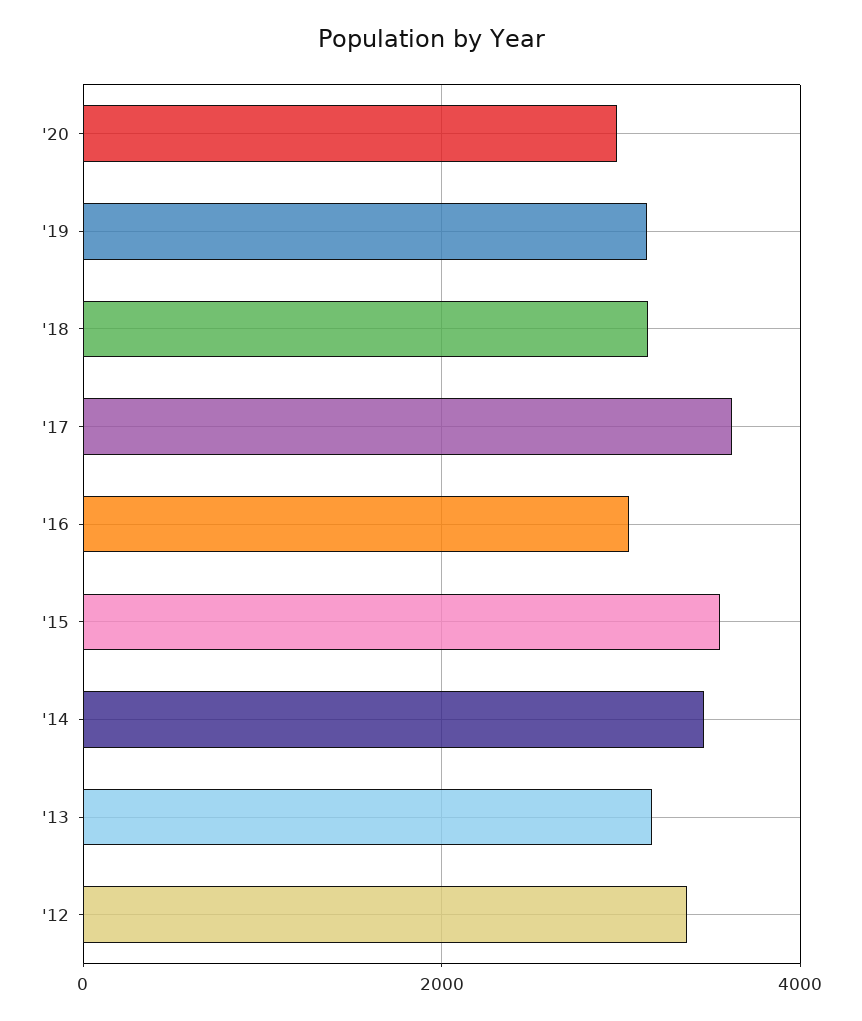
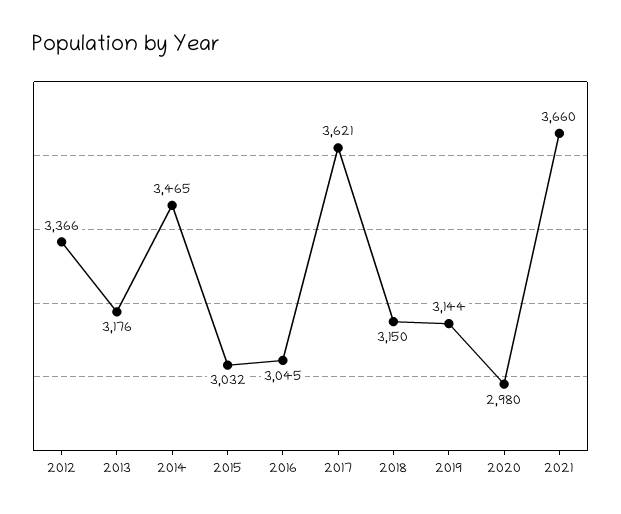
'15: 3600 -> 3032
2021: none -> 3660

